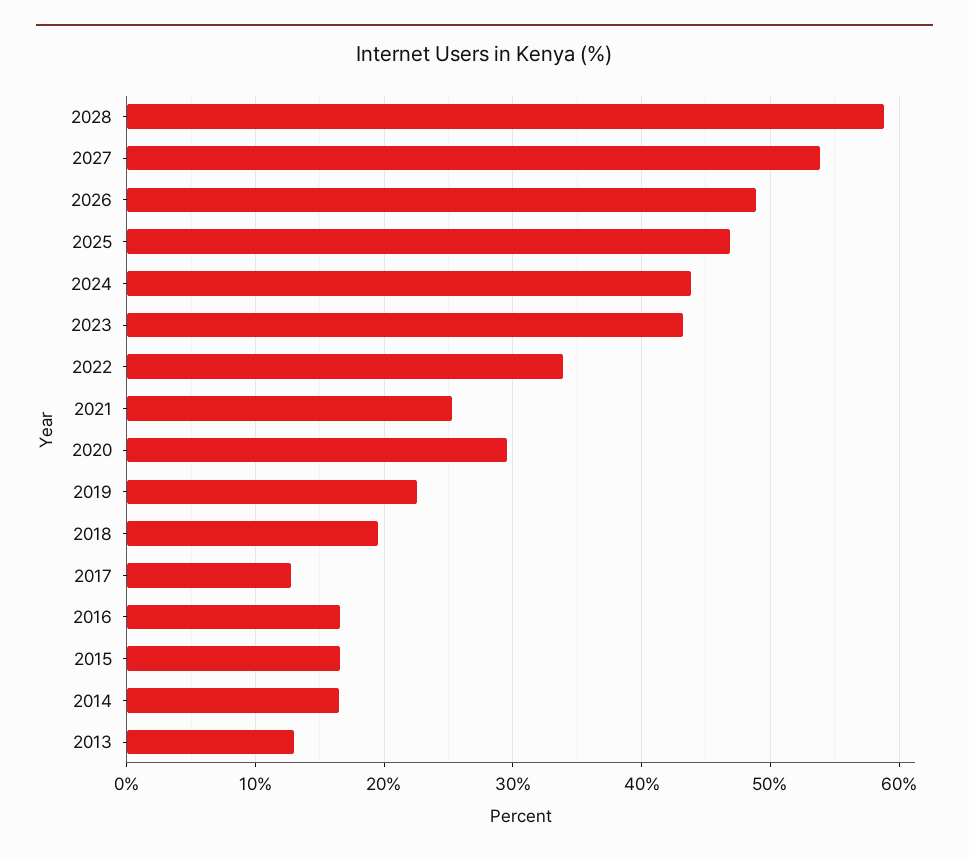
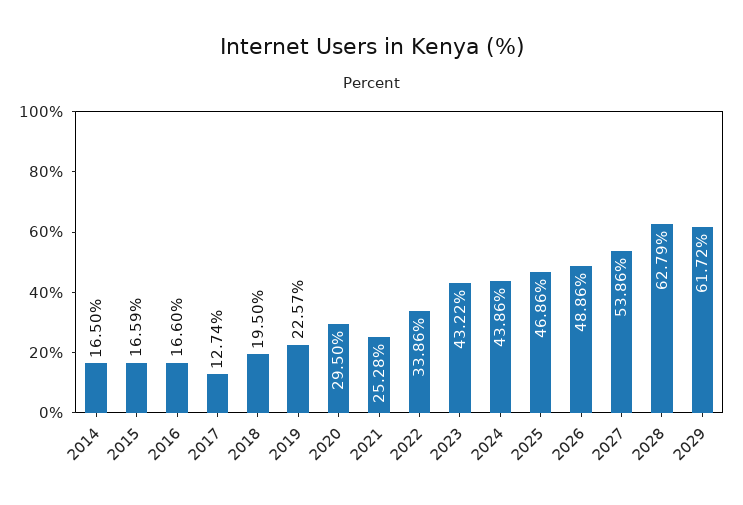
2028: 59 -> 62.79
2013: 13 -> none
2029: none -> 61.72

